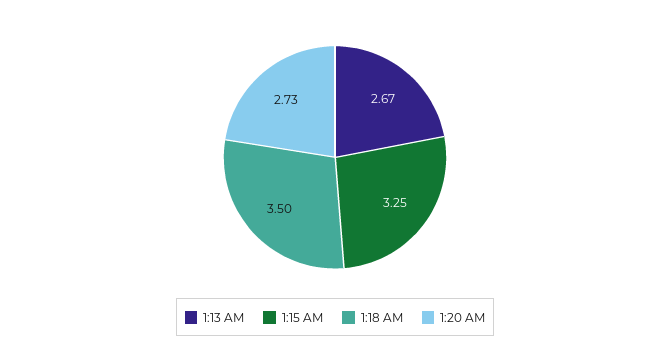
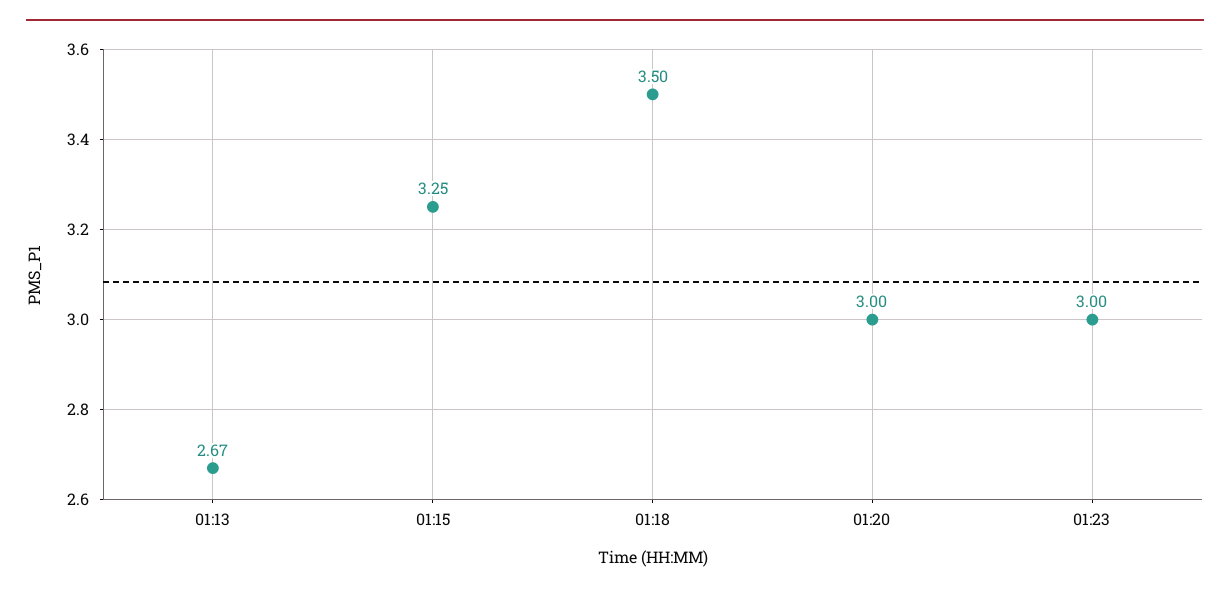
1:20 AM: 2.73 -> 3
01:23: none -> 3

